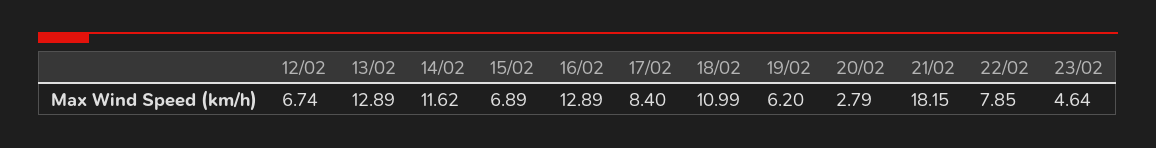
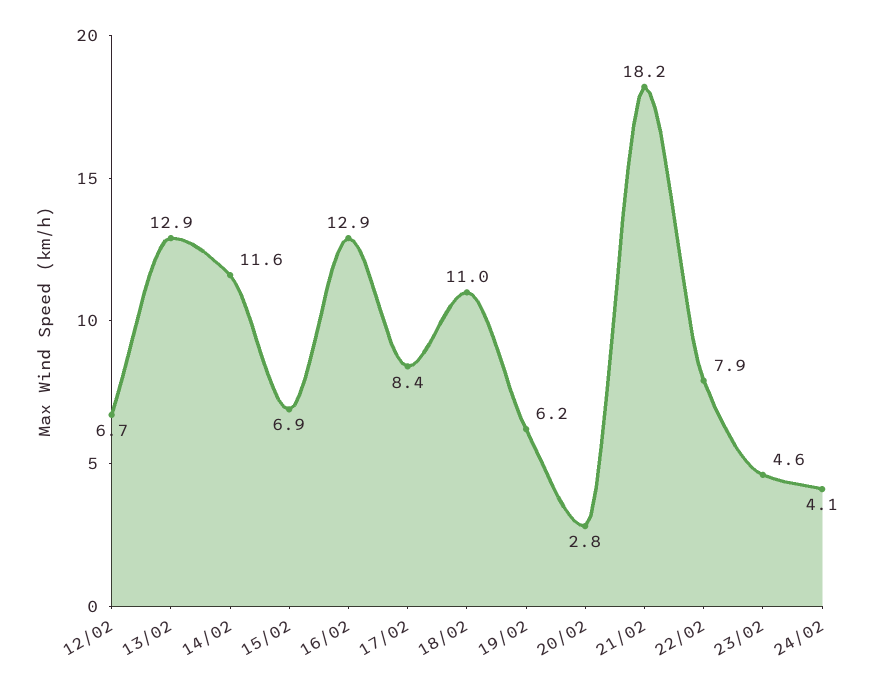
24/02: none -> 4.1

